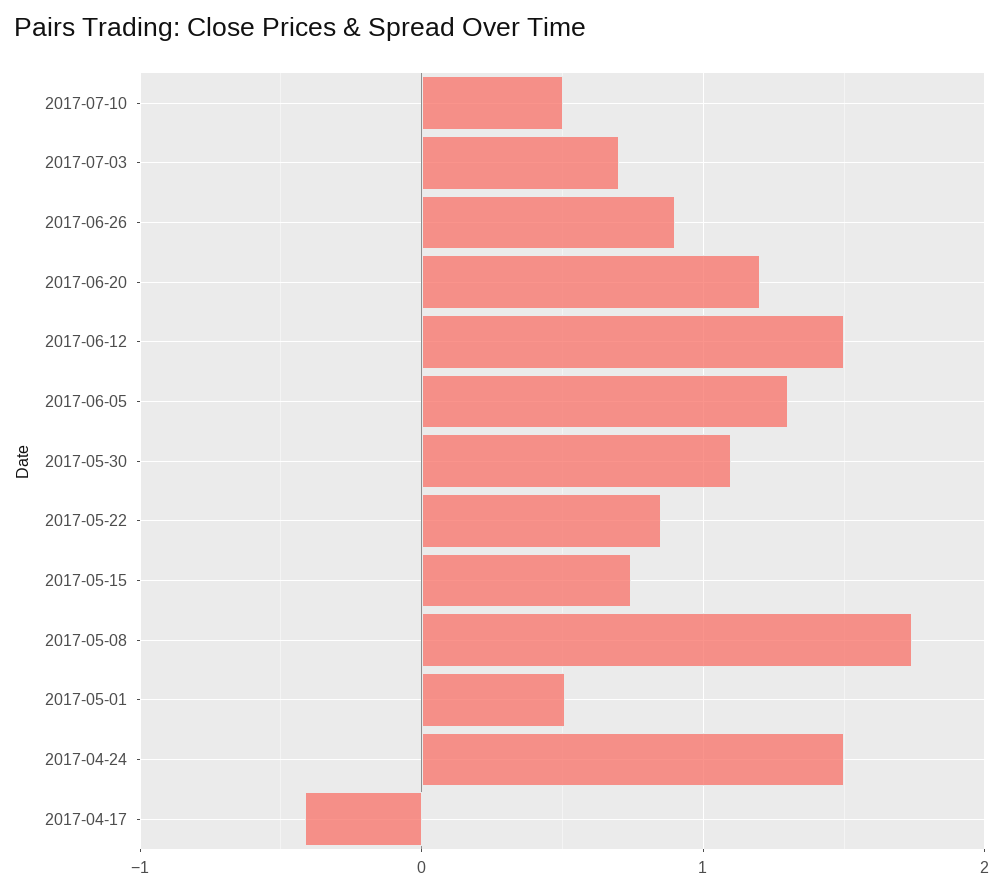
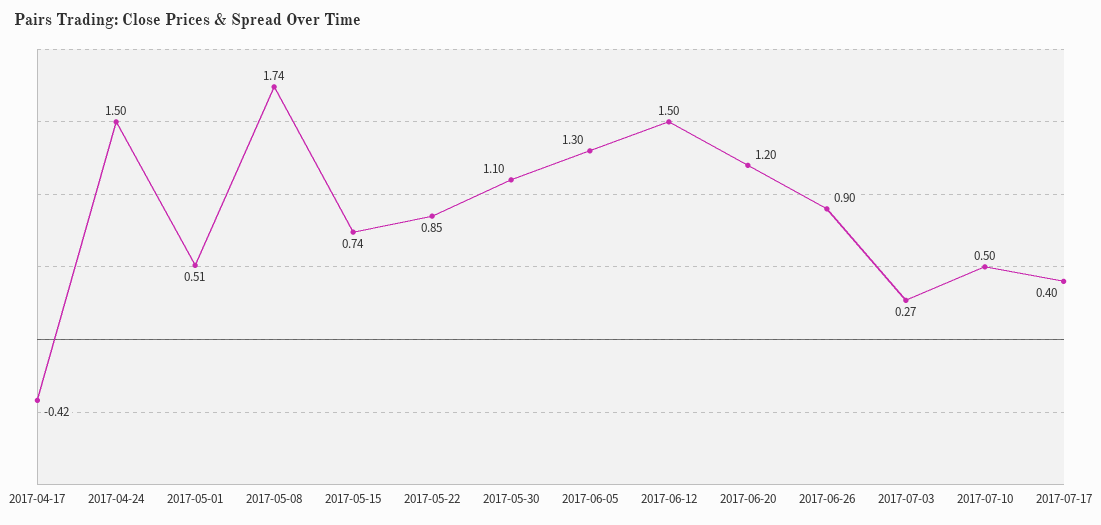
2017-07-03: 0.7 -> 0.27
2017-07-17: none -> 0.4

